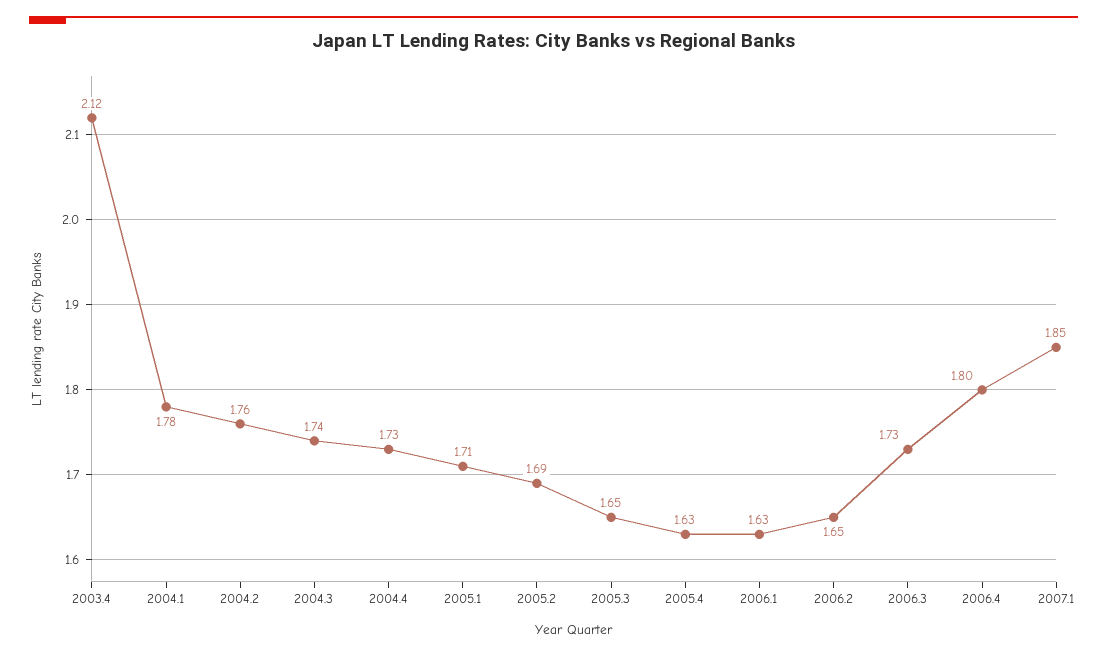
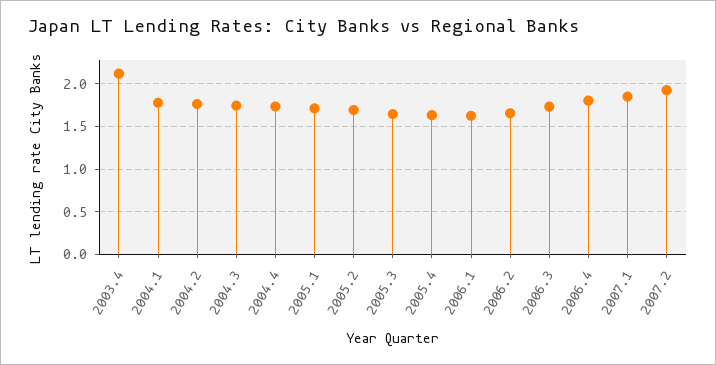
2007.2: none -> 1.9

